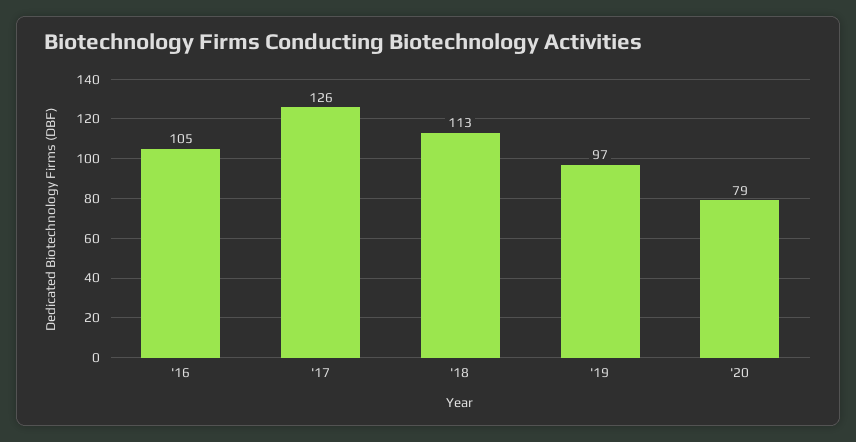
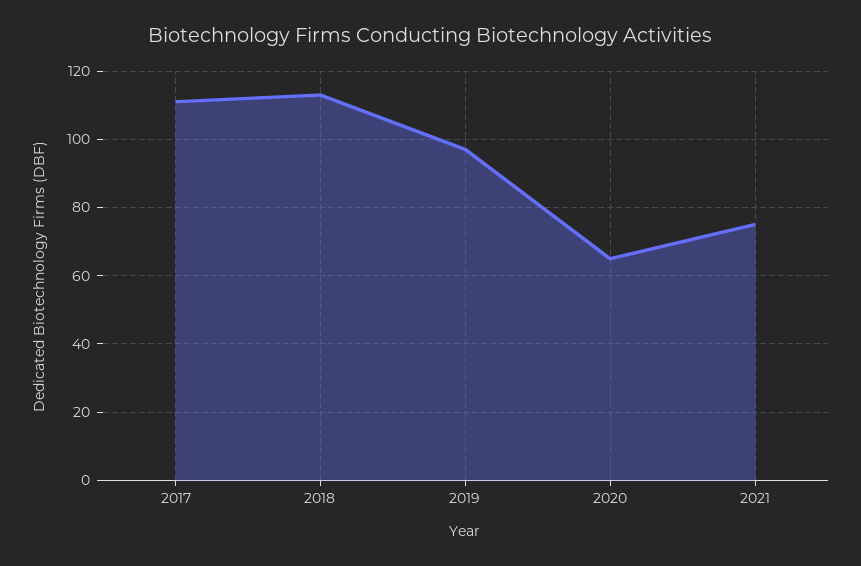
'16: 105 -> none
'17: 126 -> 110
'20: 79 -> 65
2021: none -> 75

